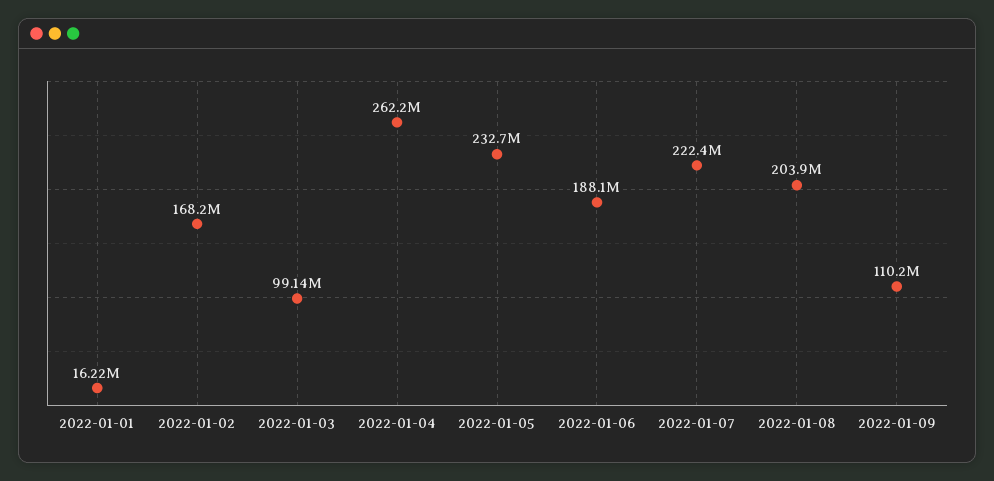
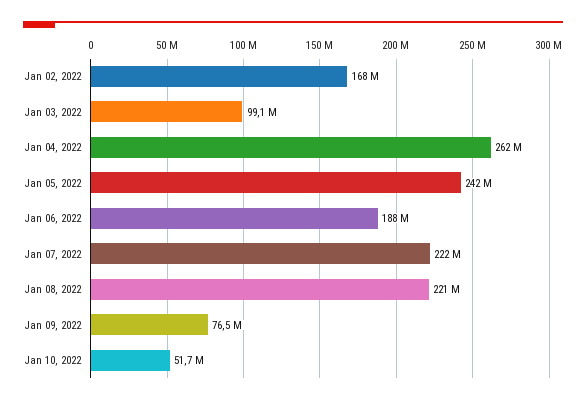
2022-01-01: 16220000 -> none
2022-01-05: 232700000 -> 242000000
2022-01-08: 203900000 -> 221000000
2022-01-09: 110200000 -> 76500000
Jan 10, 2022: none -> 51700000

